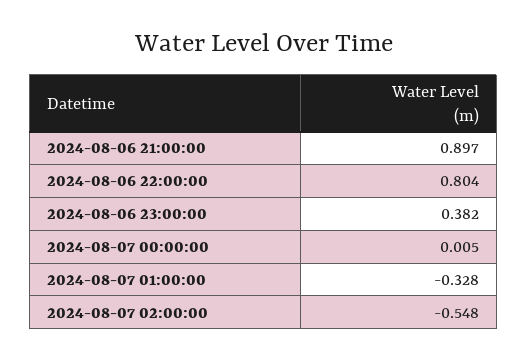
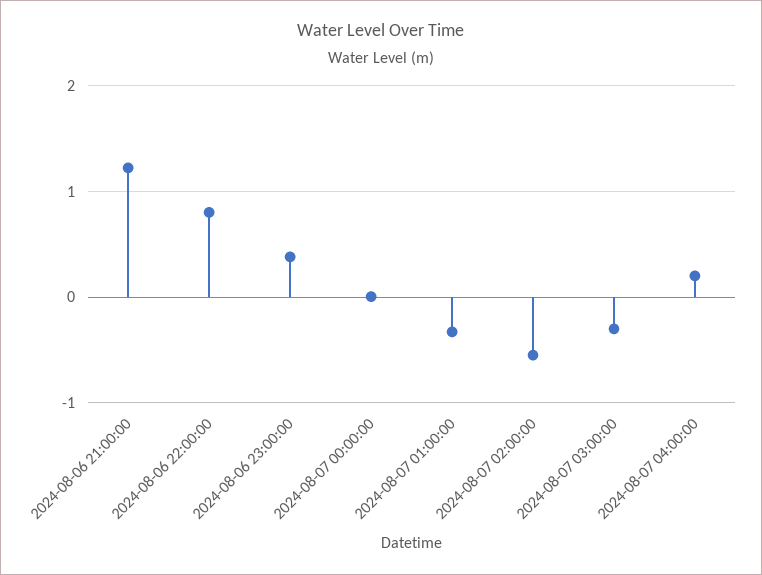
2024-08-06 21:00:00: 0.897 -> 1.2
2024-08-07 03:00:00: none -> -0.3
2024-08-07 04:00:00: none -> 0.2

